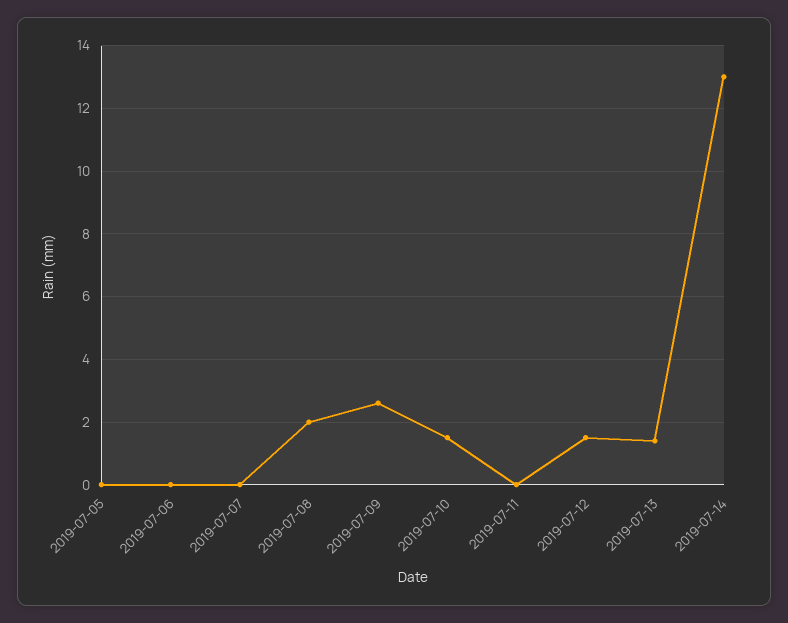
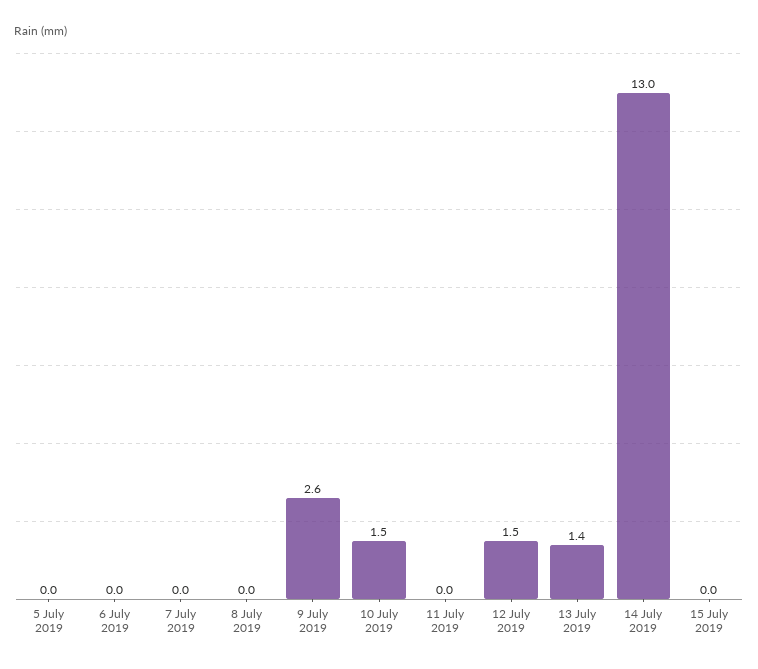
2019-07-08: 2 -> 0
15 July 2019: none -> 0

